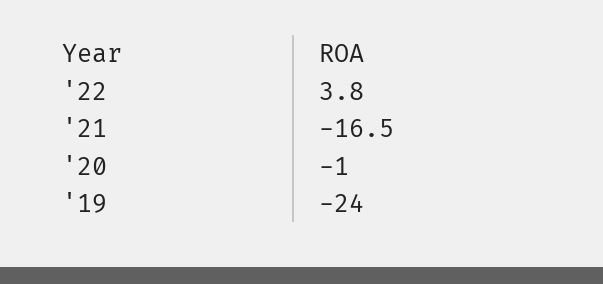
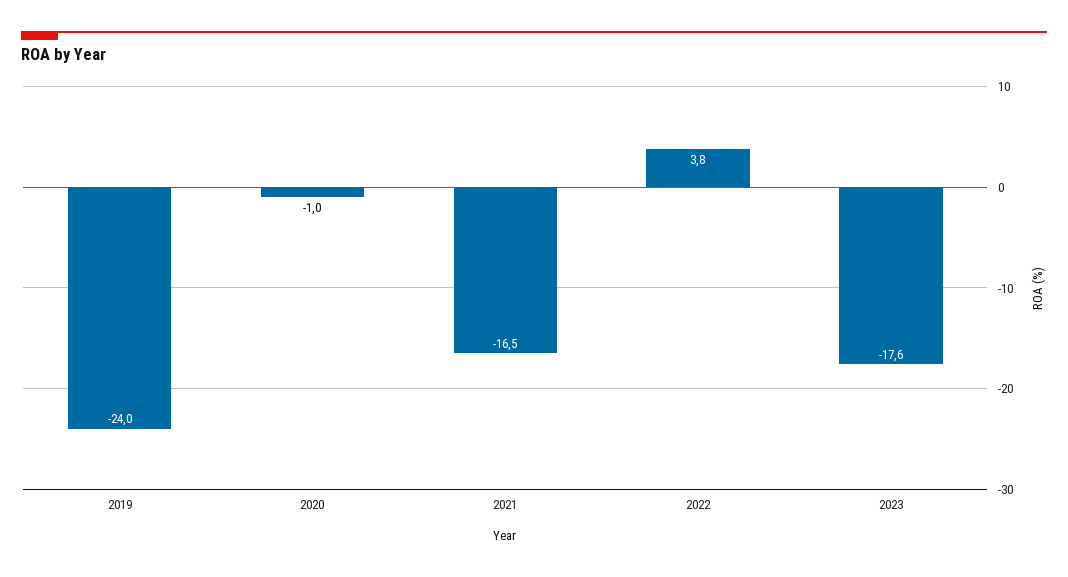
2023: none -> -17.6

